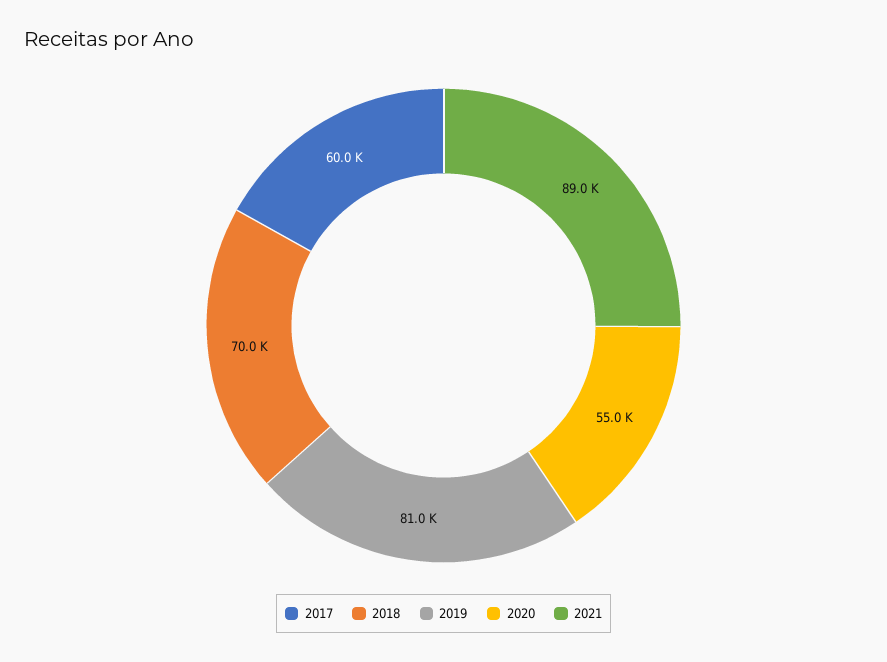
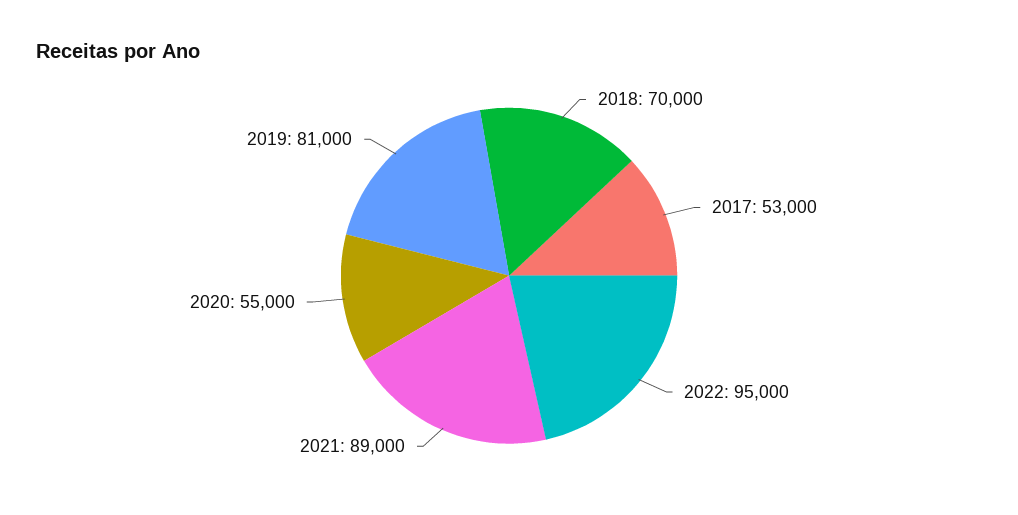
2017: 60000 -> 53000
2022: none -> 95000

